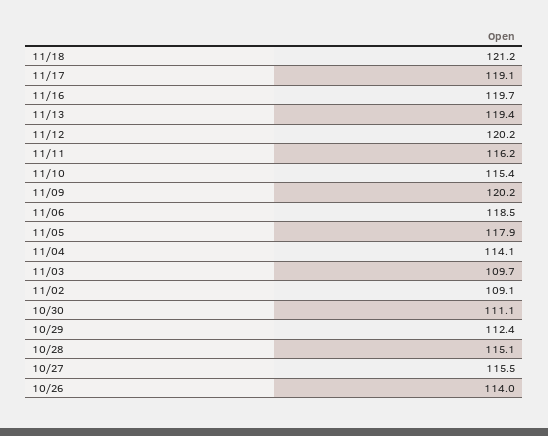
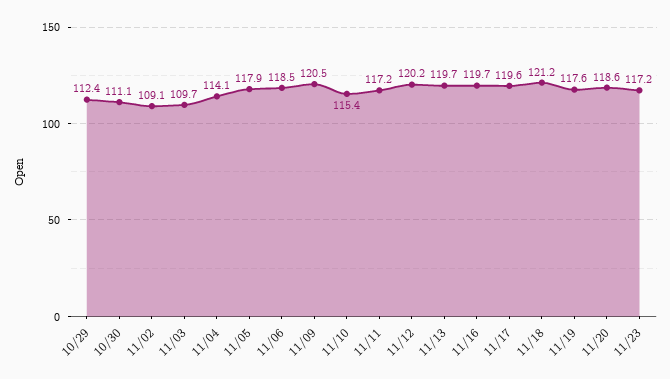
11/17: 119.1 -> 119.6
11/13: 119.4 -> 119.7
11/11: 116.2 -> 117.2
11/09: 120.2 -> 120.5
10/28: 115.1 -> none
10/27: 115.5 -> none
10/26: 114 -> none
11/19: none -> 117.6
11/20: none -> 118.6
11/23: none -> 117.2

